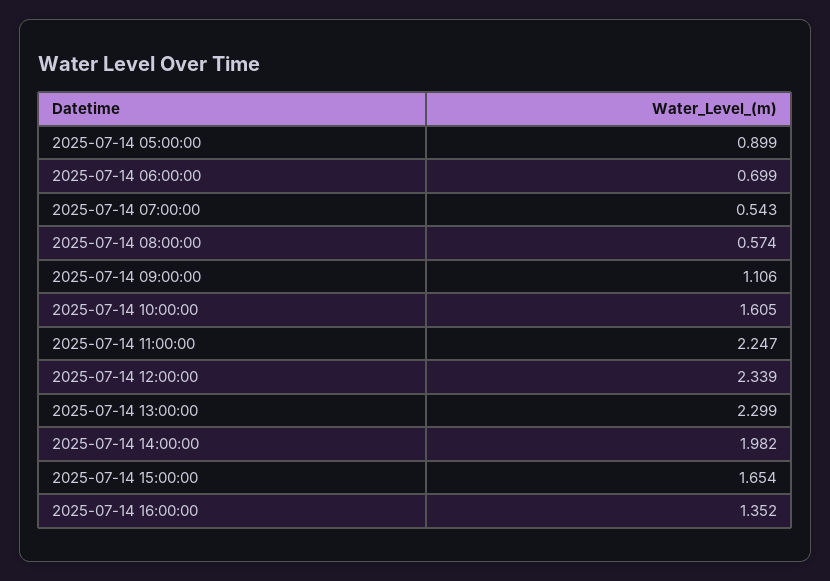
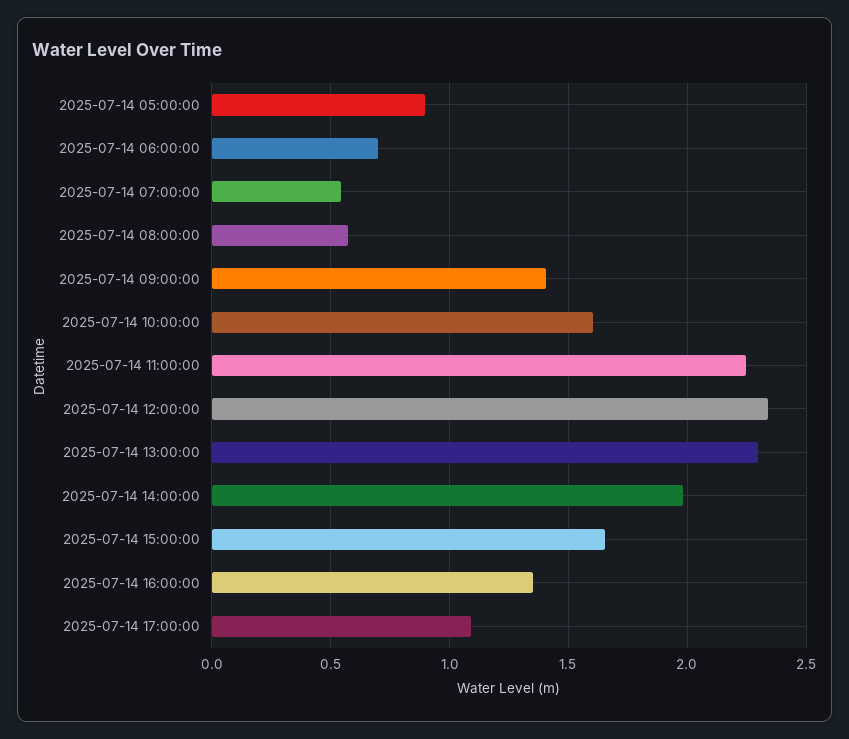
2025-07-14 09:00:00: 1.106 -> 1.4
2025-07-14 17:00:00: none -> 1.1

